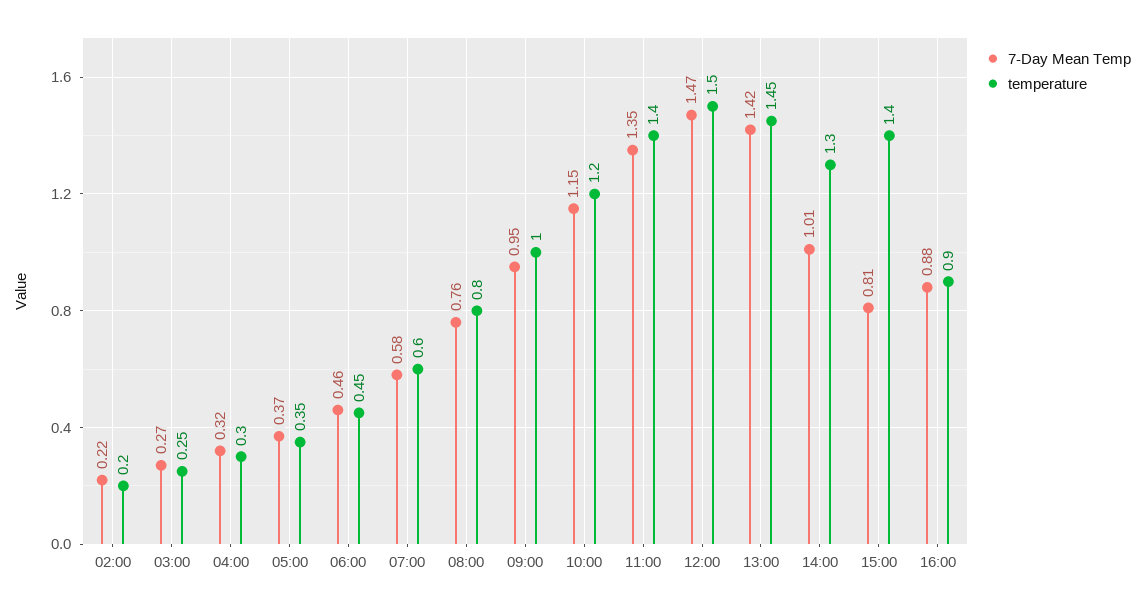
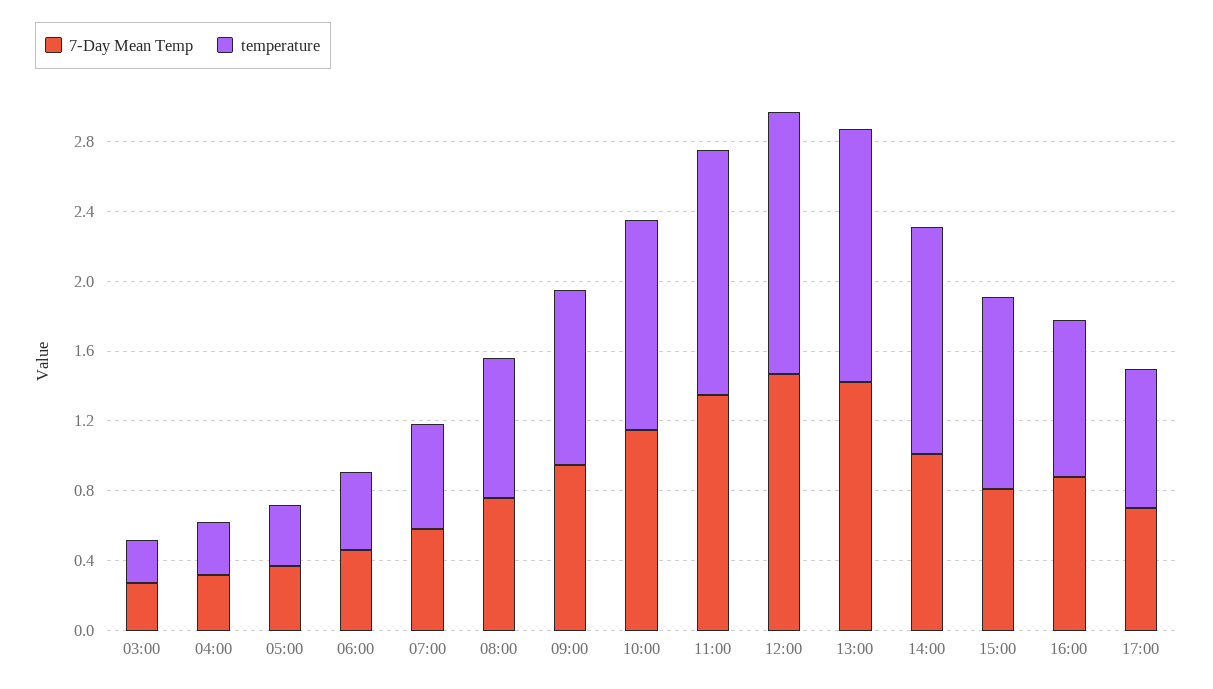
7-Day Mean Temp, 02:00: 0.22 -> none
temperature, 02:00: 0.2 -> none
temperature, 15:00: 1.4 -> 1.1
7-Day Mean Temp, 17:00: none -> 0.7
temperature, 17:00: none -> 0.8

